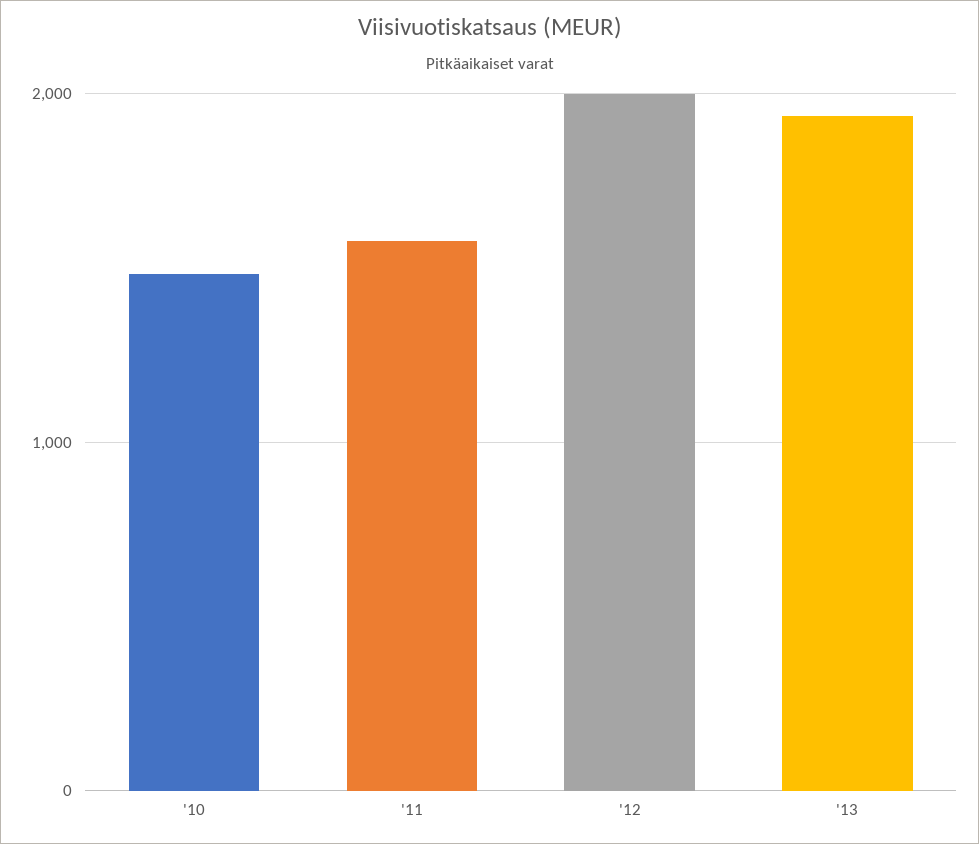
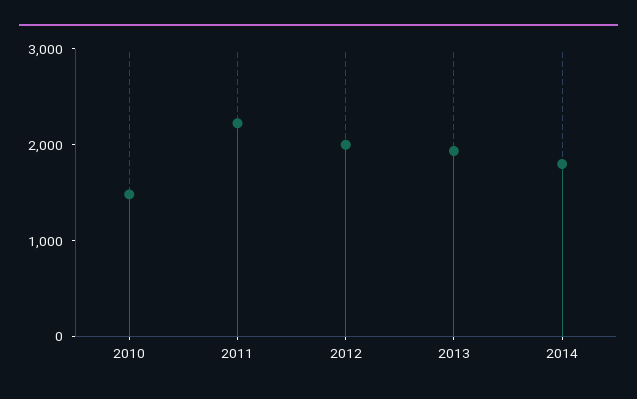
'11: 1600 -> 2200
2014: none -> 1800

